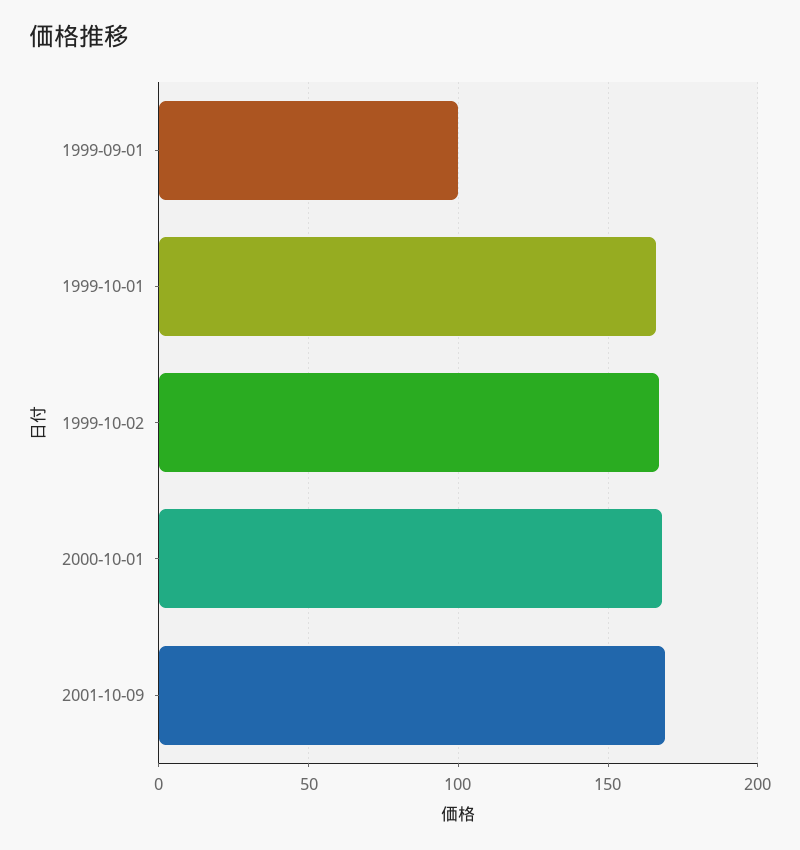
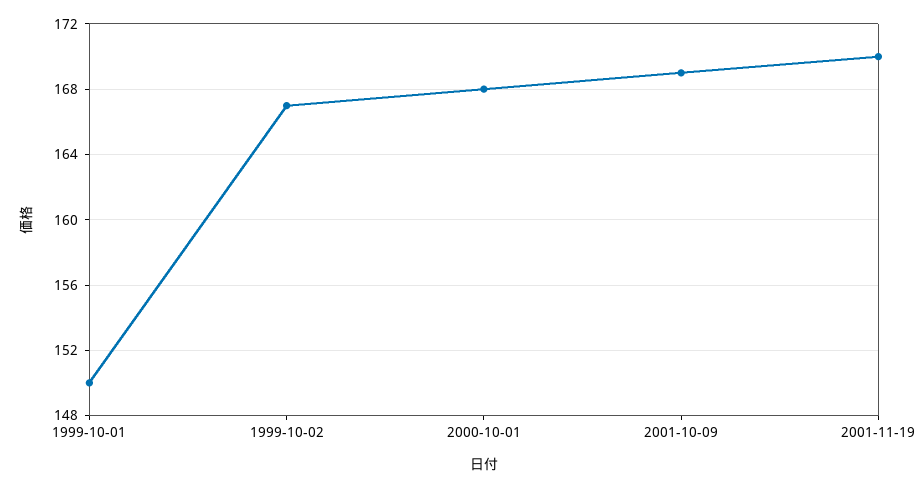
1999-09-01: 100 -> none
1999-10-01: 165 -> 150
2001-11-19: none -> 170

